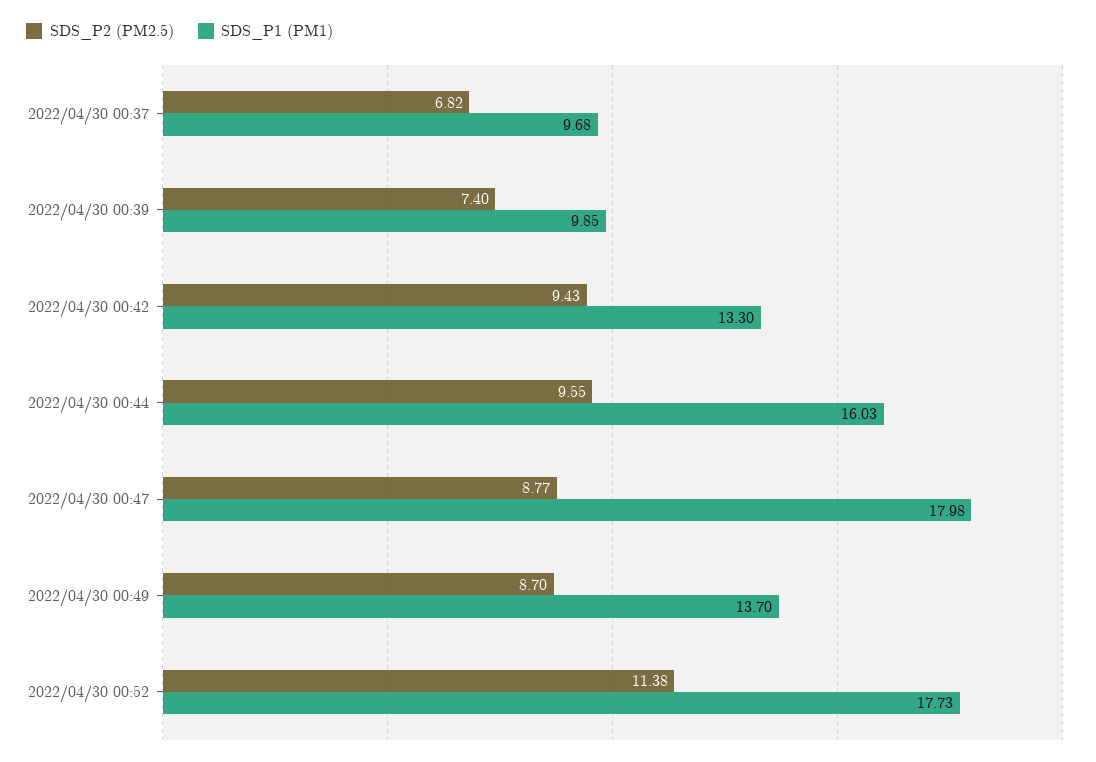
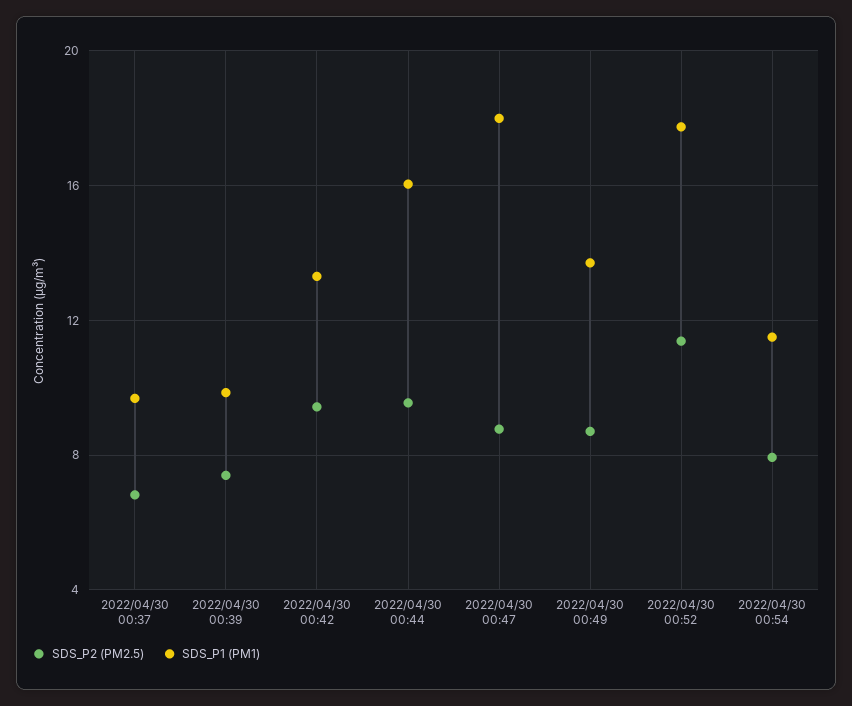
SDS_P2 (PM2.5), 2022/04/30 00:54: none -> 8
SDS_P1 (PM1), 2022/04/30 00:54: none -> 11.5

